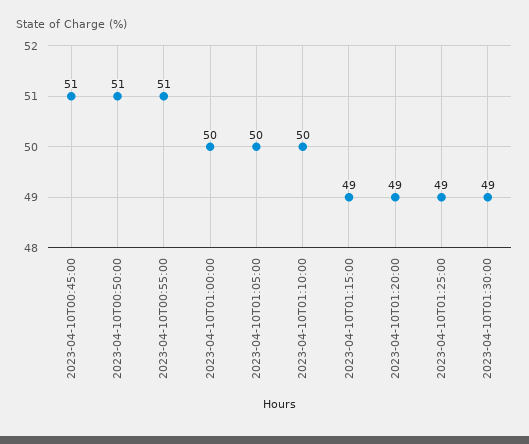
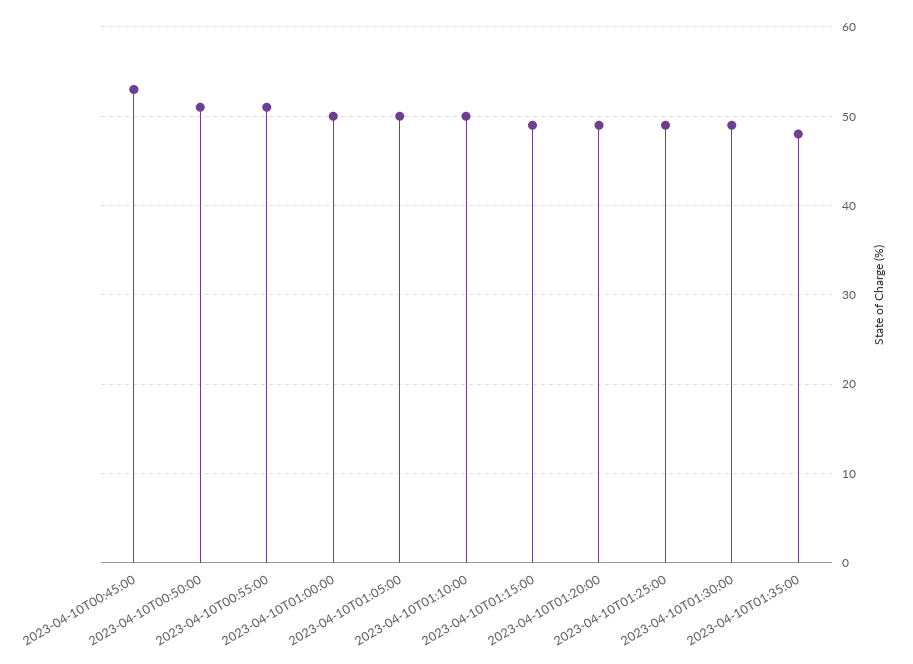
2023-04-10T00:45:00: 51 -> 53
2023-04-10T01:35:00: none -> 48

